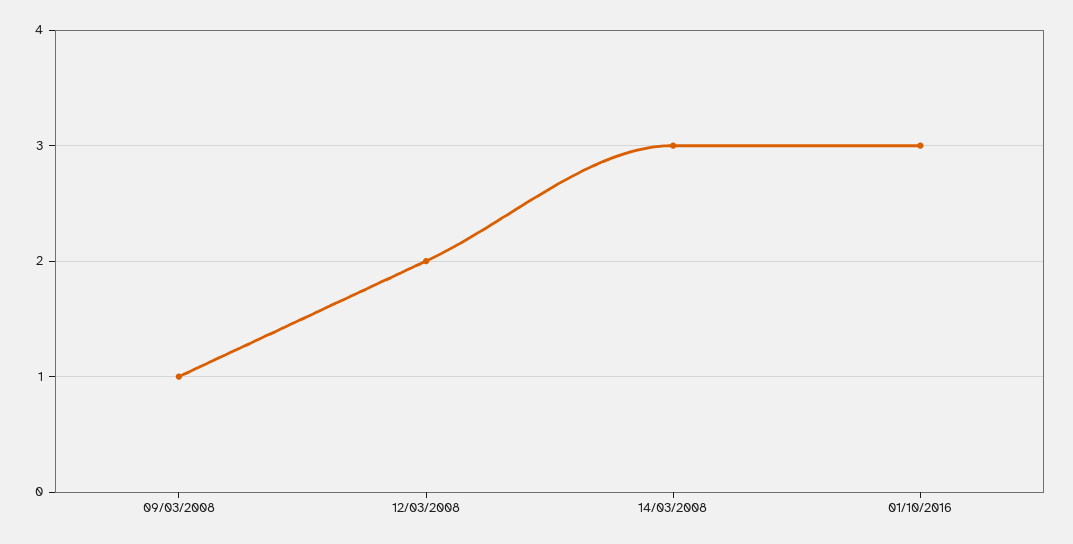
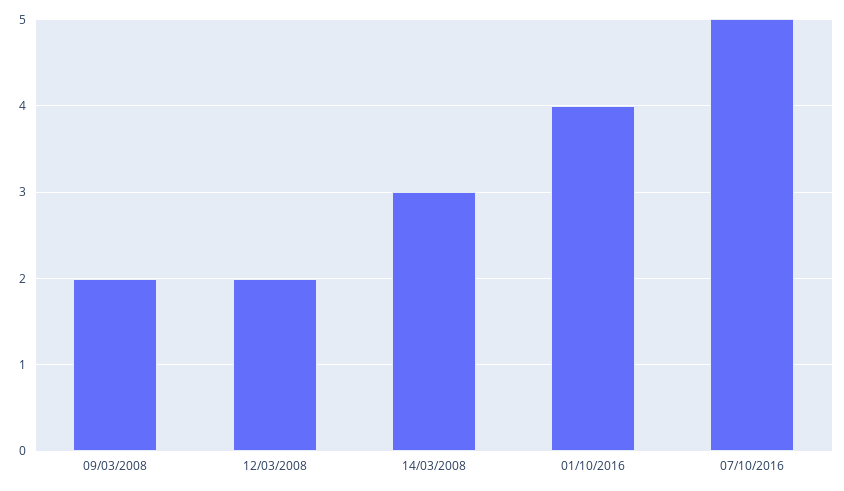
09/03/2008: 1 -> 2
01/10/2016: 3 -> 4
07/10/2016: none -> 5

